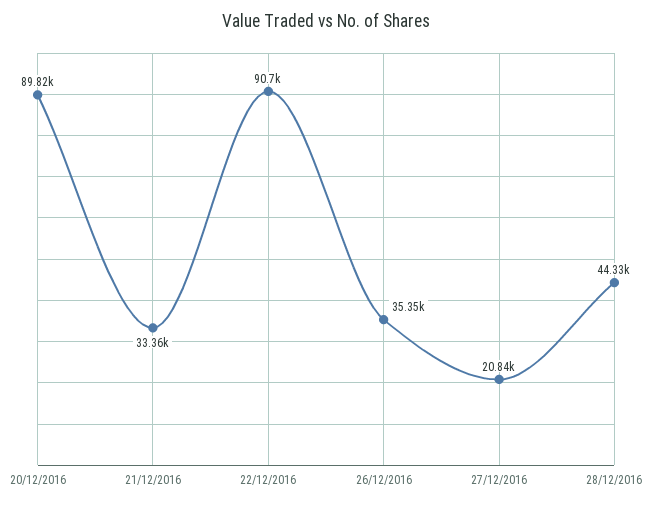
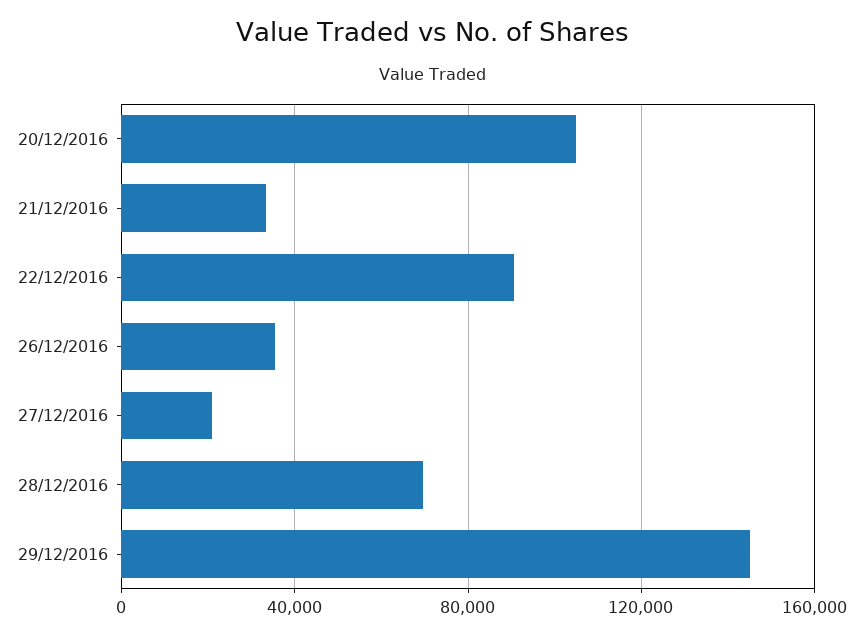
20/12/2016: 89820 -> 105000
28/12/2016: 44330 -> 70000
29/12/2016: none -> 145000

